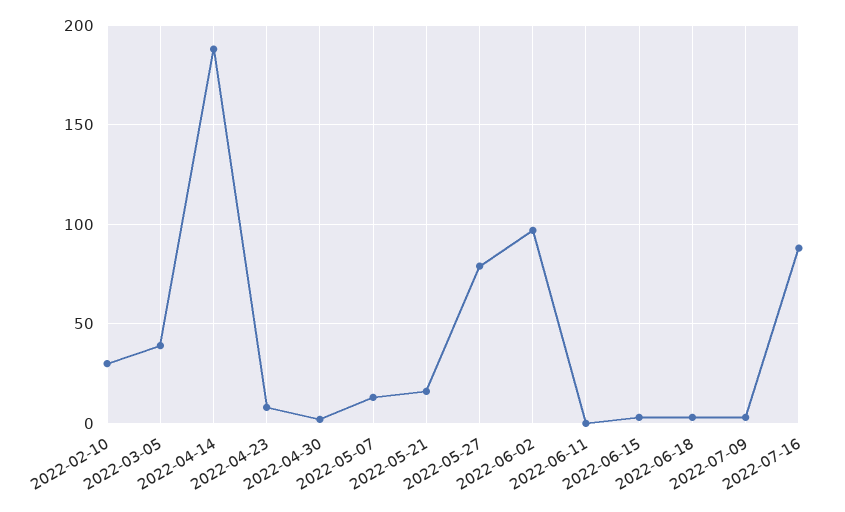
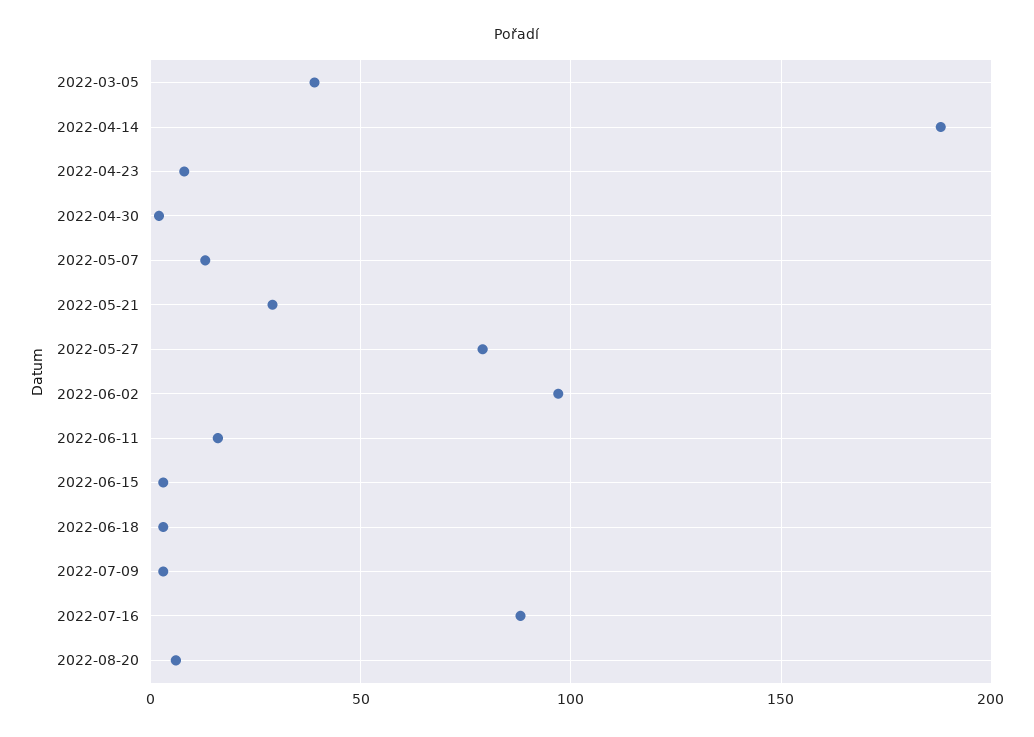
2022-02-10: 30 -> none
2022-05-21: 15 -> 30
2022-06-11: 0 -> 15
2022-08-20: none -> 5

